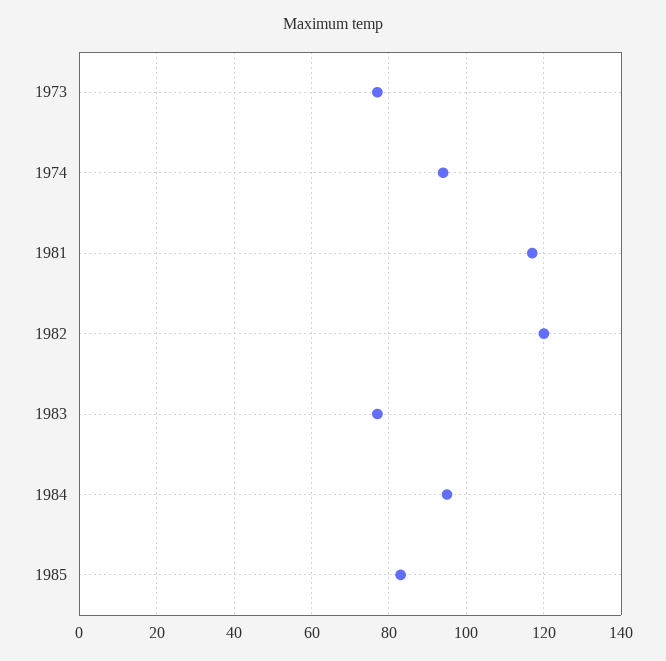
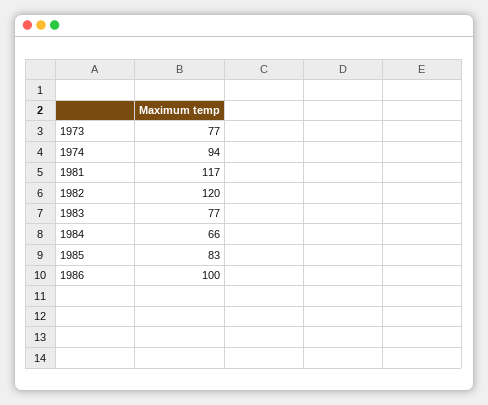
1984: 95 -> 66
1986: none -> 100

